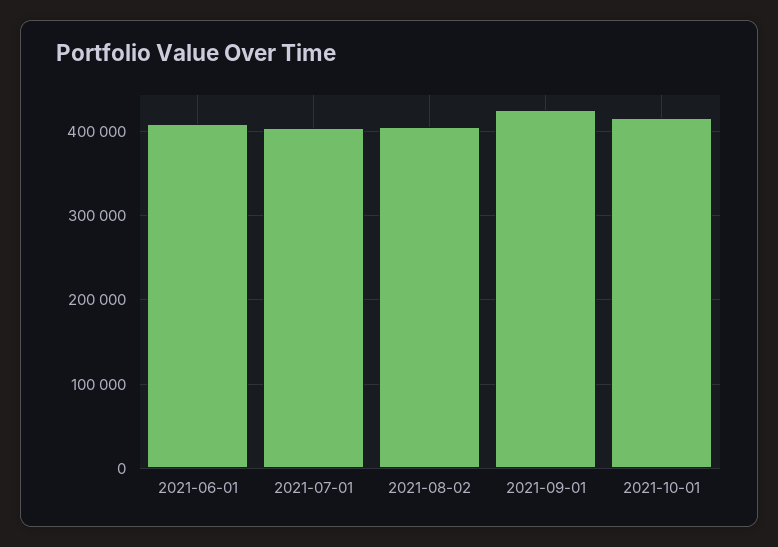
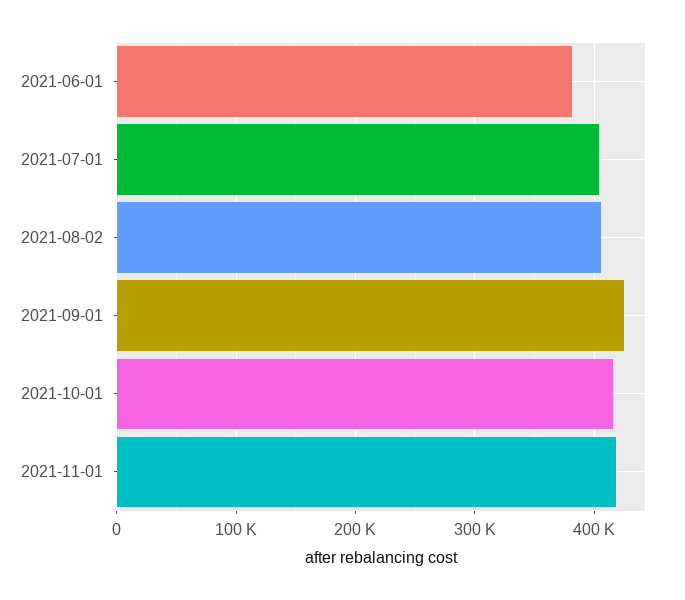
2021-06-01: 410000 -> 380000
2021-11-01: none -> 420000

